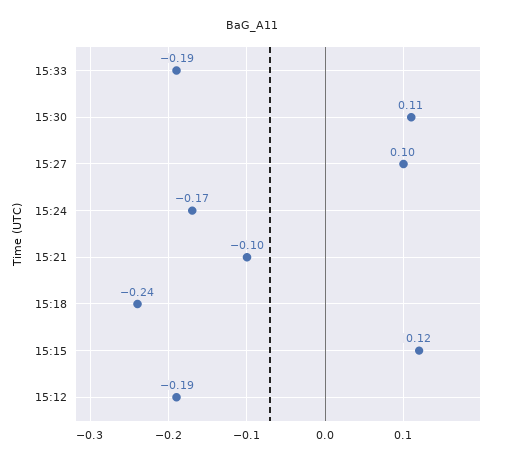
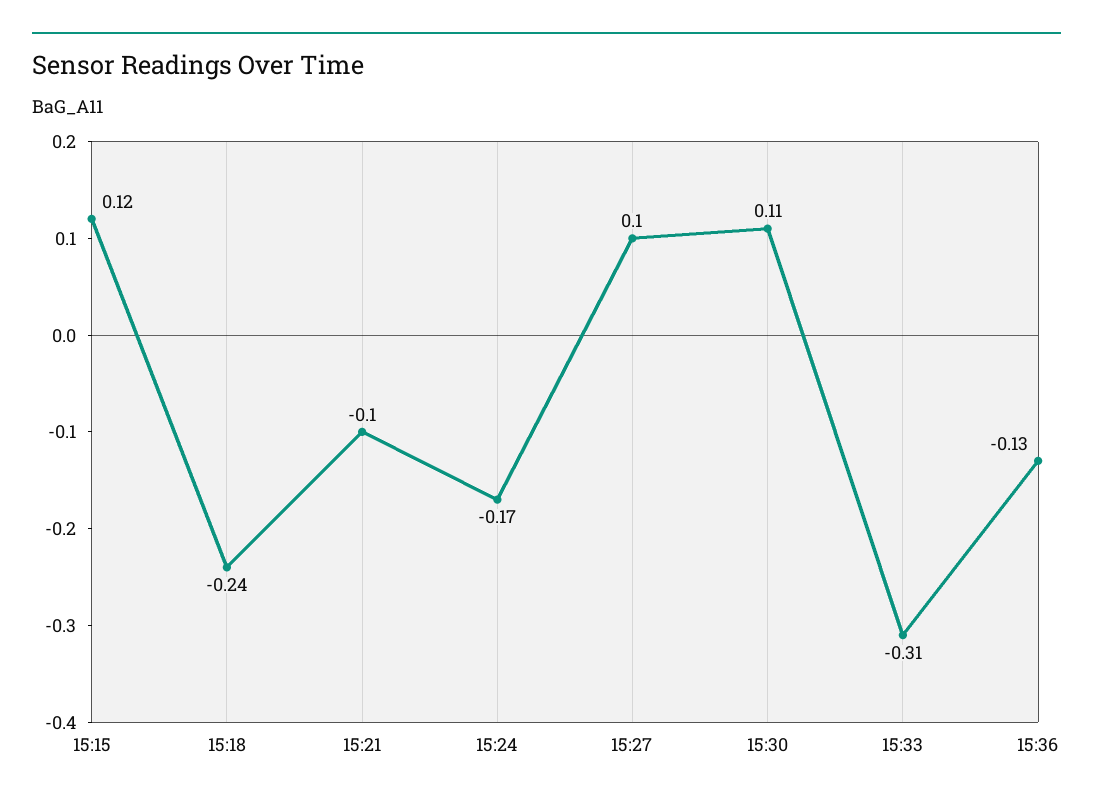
15:33: -0.19 -> -0.31
15:12: -0.19 -> none
15:36: none -> -0.13

